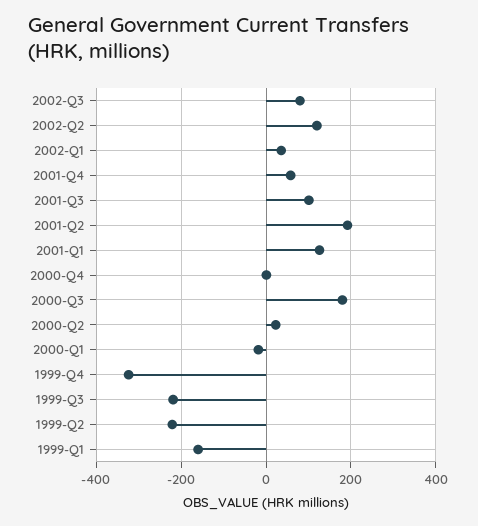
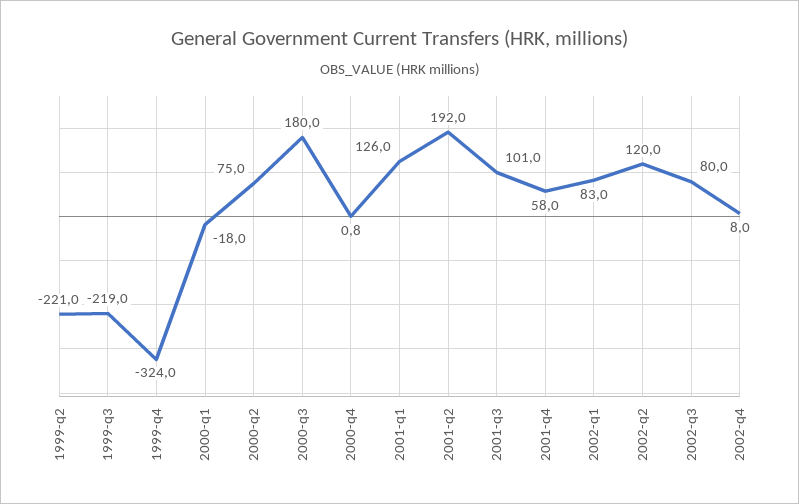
2002-Q1: 40 -> 83
2000-Q2: 20 -> 75
1999-Q1: -160 -> none
2002-q4: none -> 8

